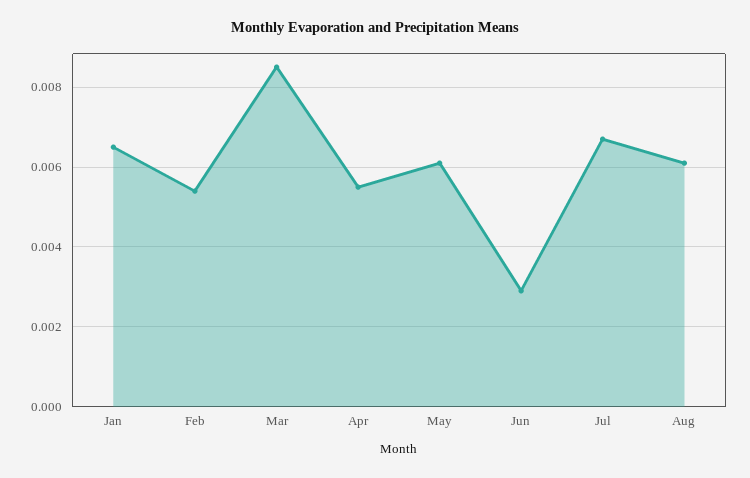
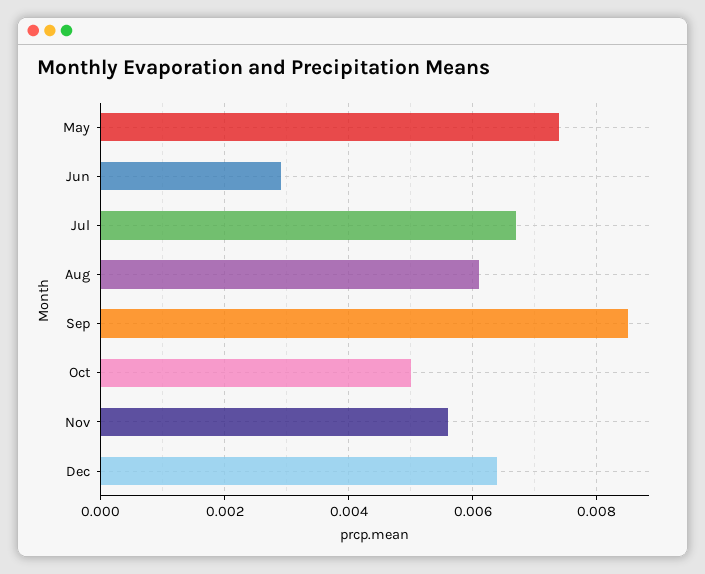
Jan: 0.0065 -> none
Feb: 0.0055 -> none
Mar: 0.0085 -> none
Apr: 0.0055 -> none
May: 0.006 -> 0.0075
Sep: none -> 0.0085
Oct: none -> 0.005
Nov: none -> 0.0055
Dec: none -> 0.0065

